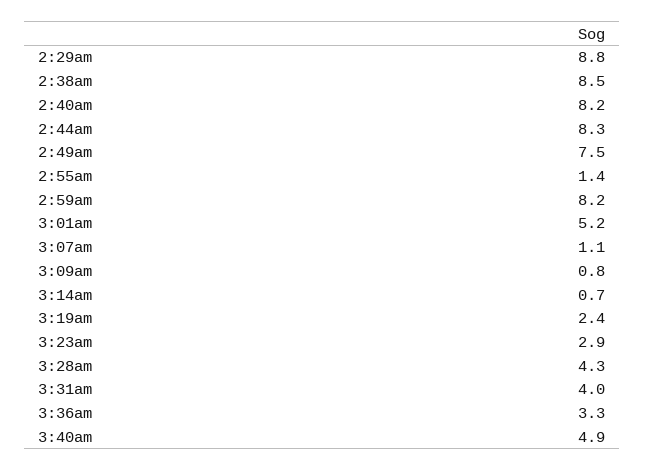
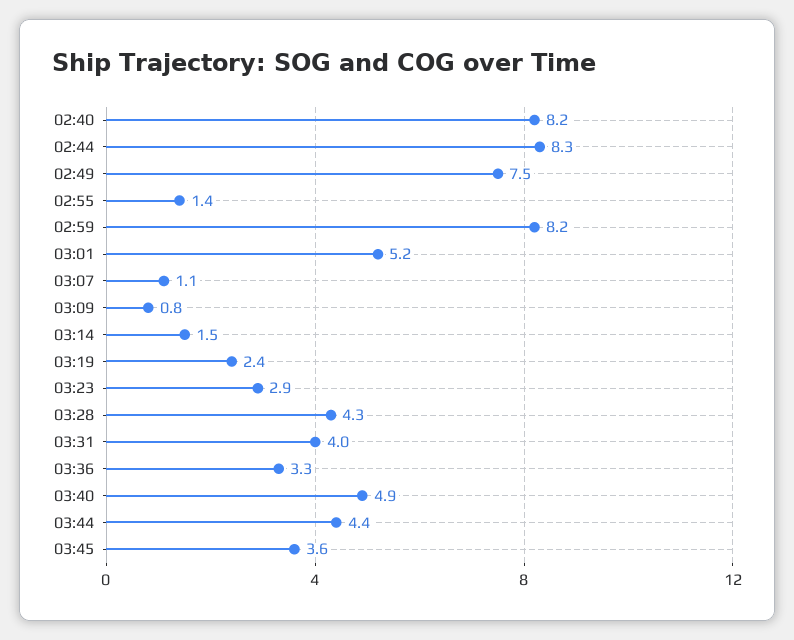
2:29am: 8.8 -> none
2:38am: 8.5 -> none
3:14am: 0.7 -> 1.5
03:44: none -> 4.4
03:45: none -> 3.6

